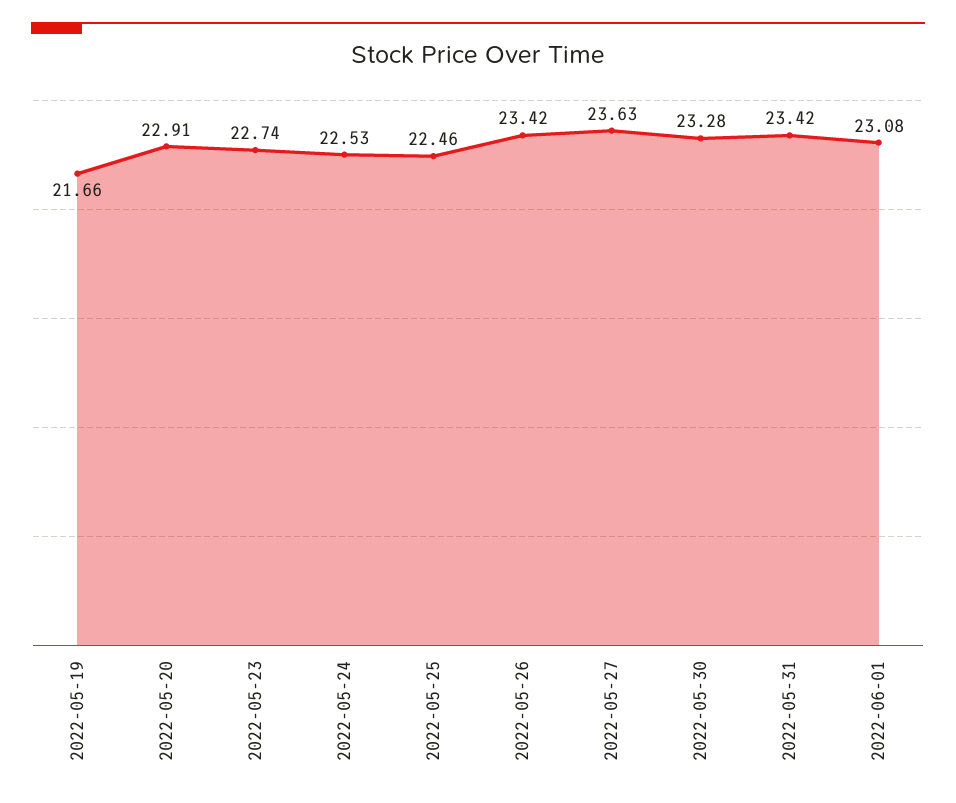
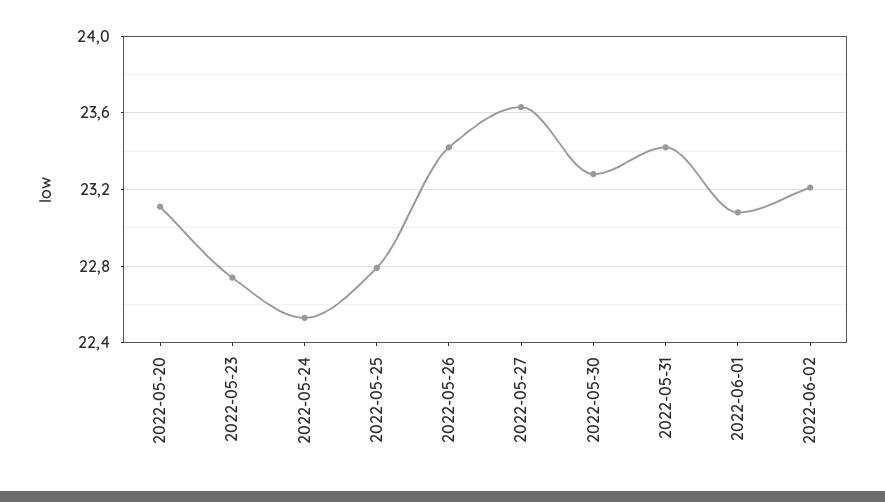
2022-05-19: 21.66 -> none
2022-05-20: 22.91 -> 23.1
2022-05-25: 22.46 -> 22.8
2022-06-02: none -> 23.2

